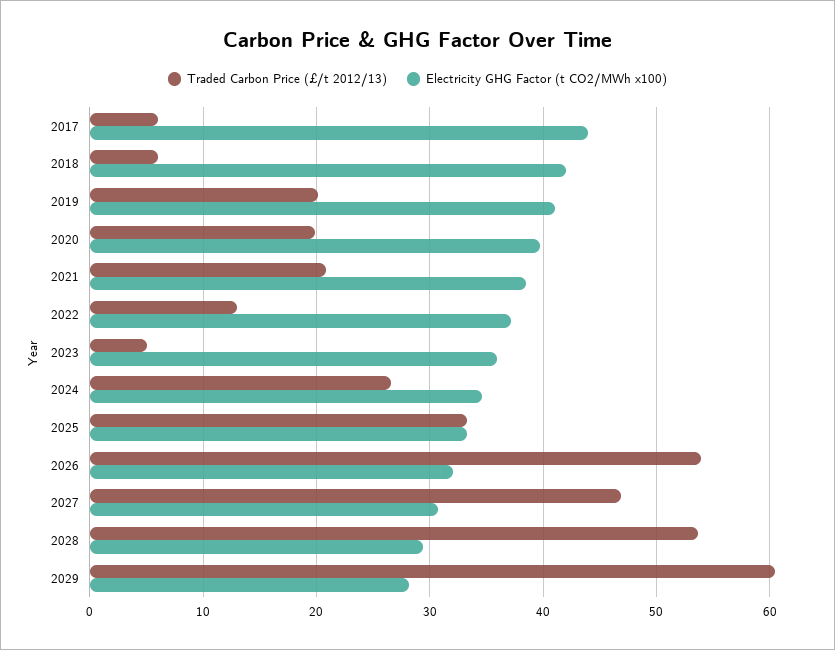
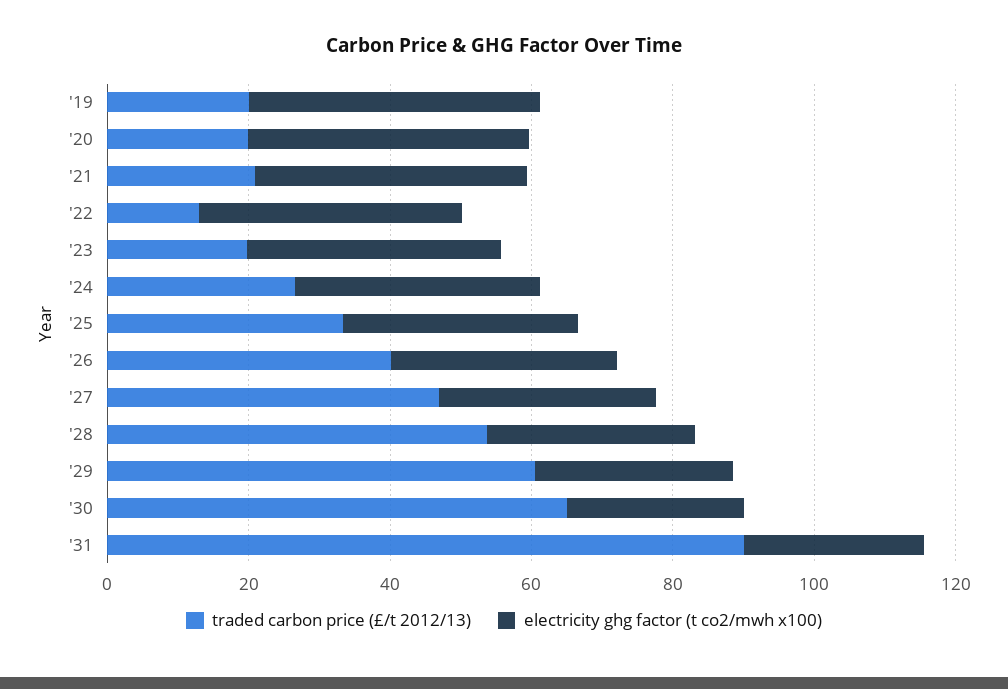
Traded Carbon Price (£/t 2012/13), 2017: 6 -> none
Electricity GHG Factor (t CO2/MWh x100), 2017: 44 -> none
Traded Carbon Price (£/t 2012/13), 2018: 6 -> none
Electricity GHG Factor (t CO2/MWh x100), 2018: 42 -> none
Traded Carbon Price (£/t 2012/13), 2023: 5 -> 20
Traded Carbon Price (£/t 2012/13), 2026: 54 -> 40
Traded Carbon Price (£/t 2012/13), '30: none -> 65
Electricity GHG Factor (t CO2/MWh x100), '30: none -> 25
Traded Carbon Price (£/t 2012/13), '31: none -> 90
Electricity GHG Factor (t CO2/MWh x100), '31: none -> 25

